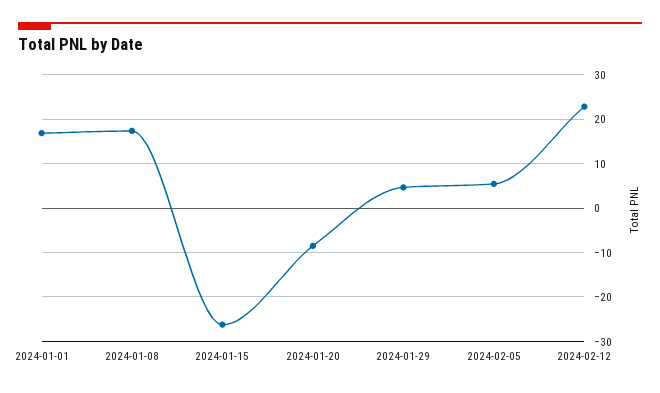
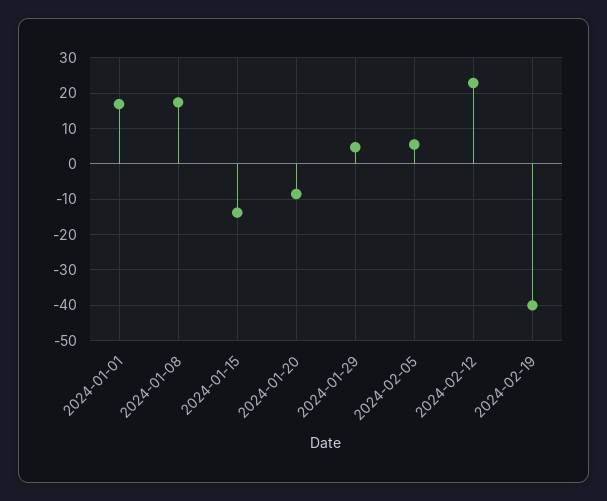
2024-01-15: -26 -> -14
2024-02-19: none -> -40

